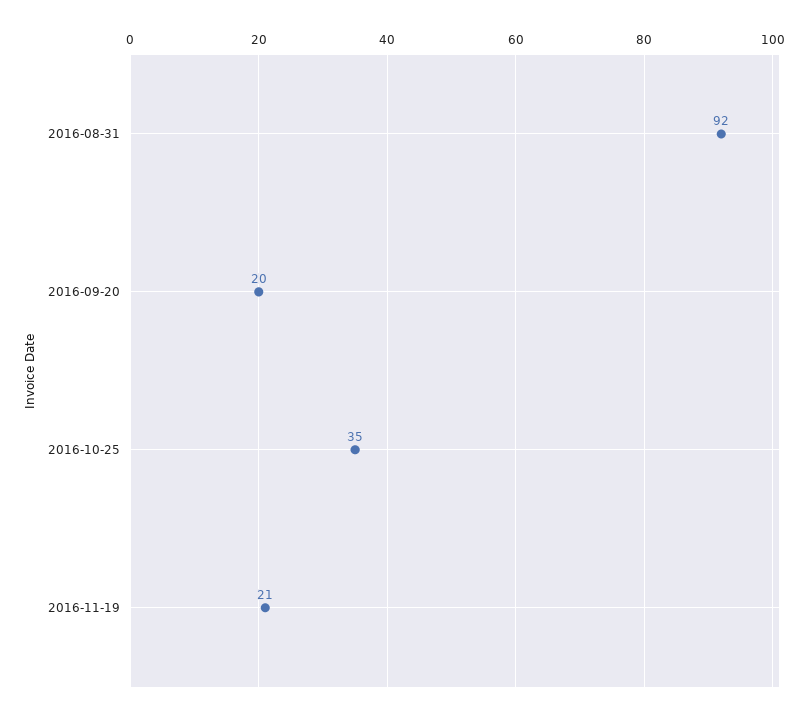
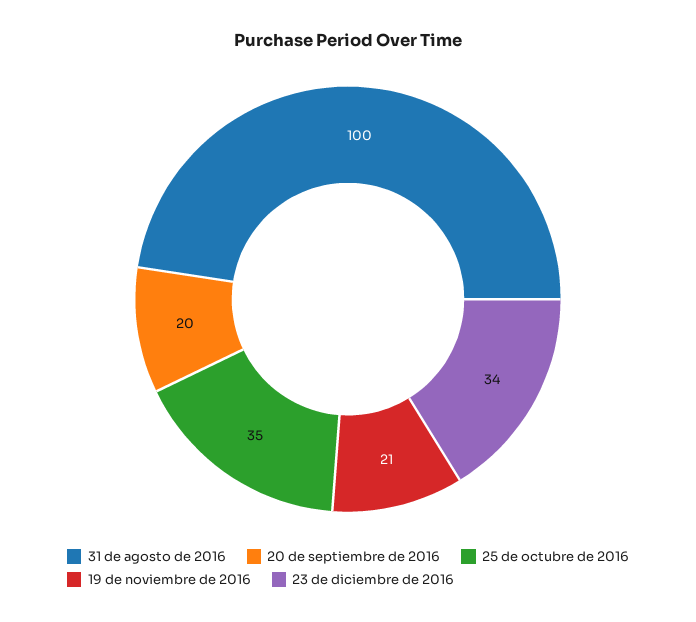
2016-08-31: 92 -> 100
23 de diciembre de 2016: none -> 34

